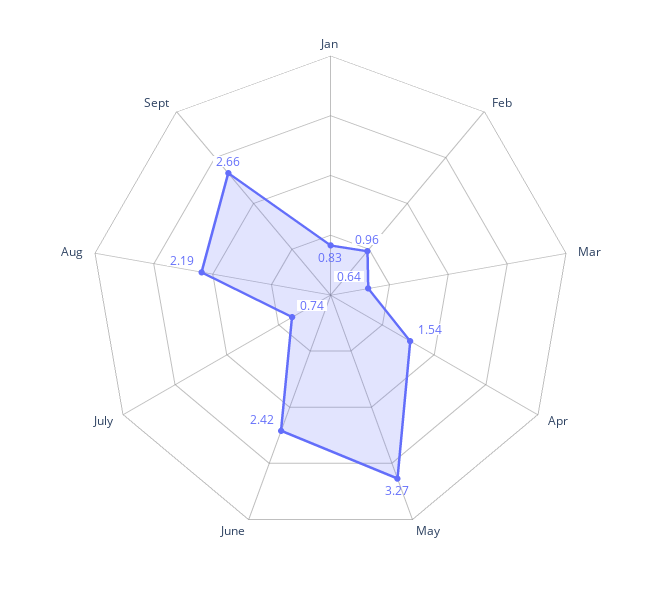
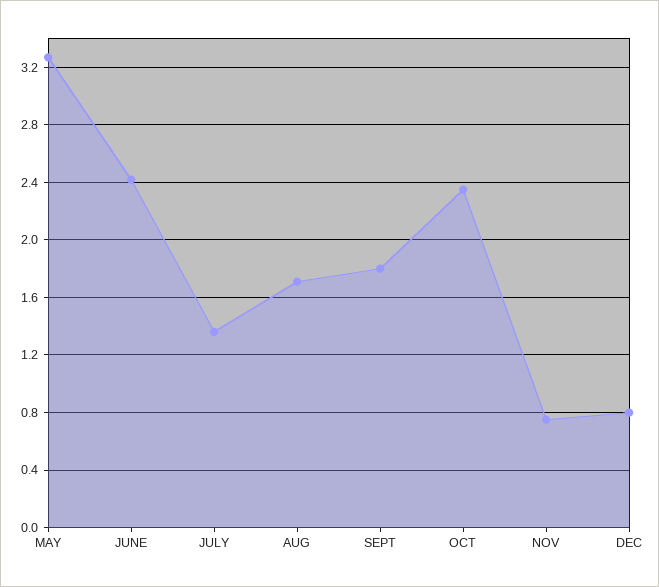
Jan: 0.83 -> none
Feb: 0.96 -> none
Mar: 0.64 -> none
Apr: 1.54 -> none
July: 0.74 -> 1.35
Aug: 2.19 -> 1.7
Sept: 2.66 -> 1.8
OCT: none -> 2.35
NOV: none -> 0.75
DEC: none -> 0.8

